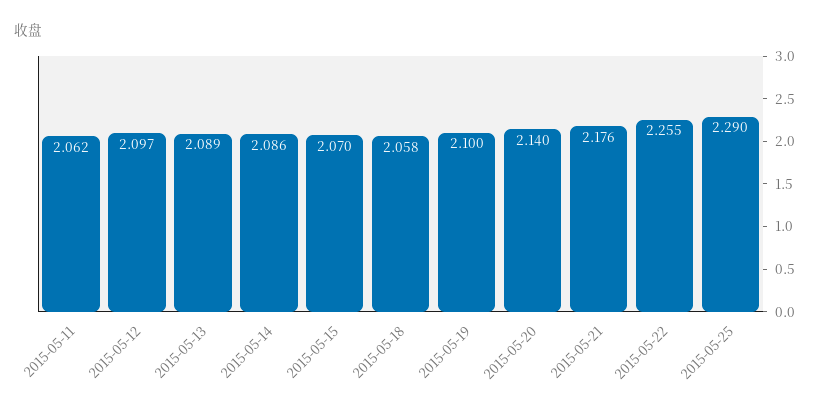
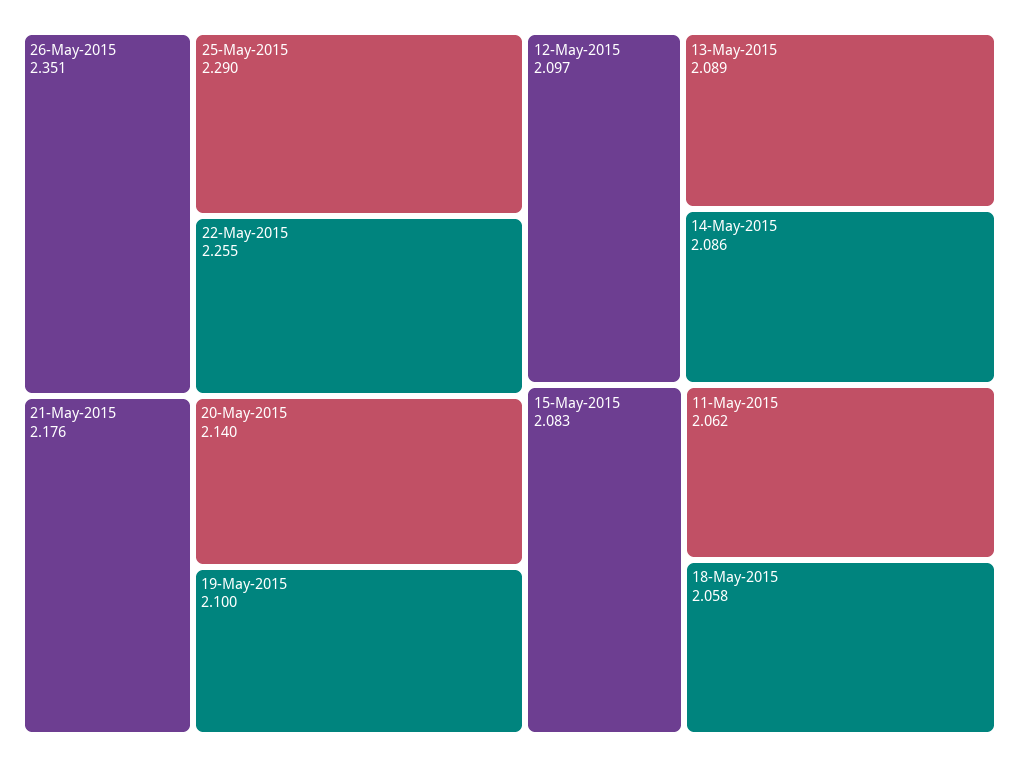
2015-05-15: 2.07 -> 2.083
26-May-2015: none -> 2.351

